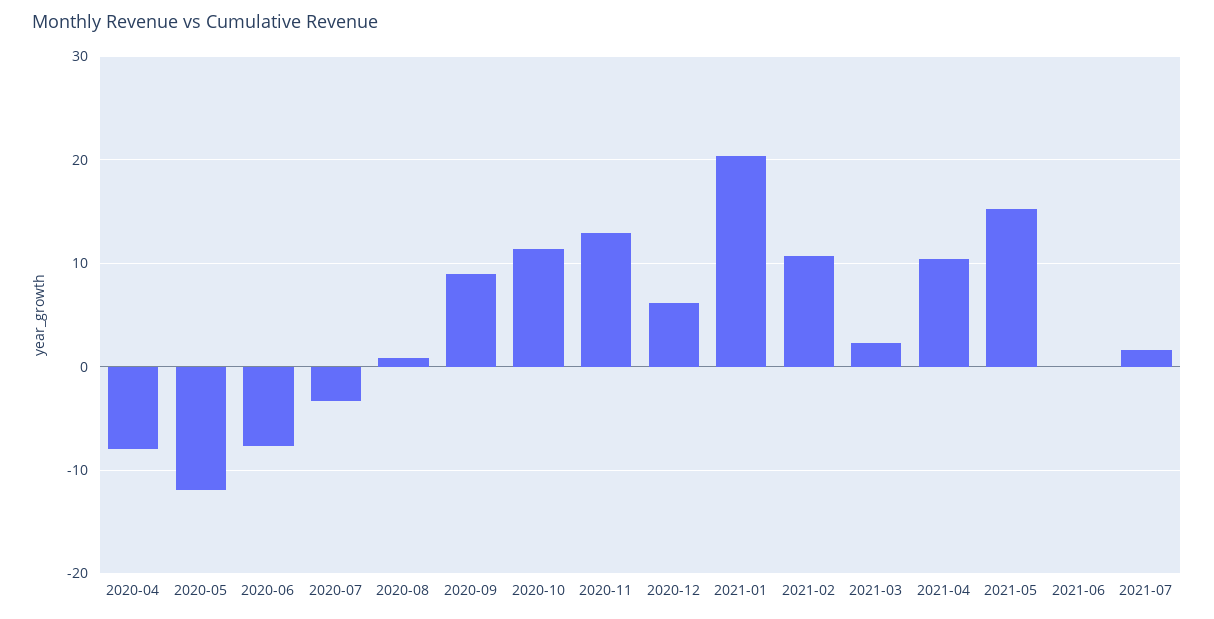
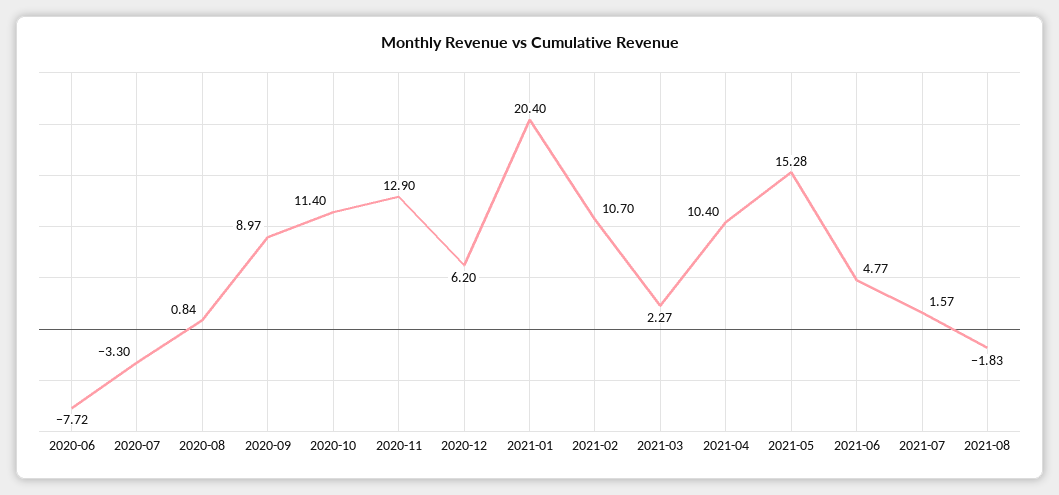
2020-04: -8 -> none
2020-05: -12 -> none
2021-06: 0 -> 4.77
2021-08: none -> -1.83

